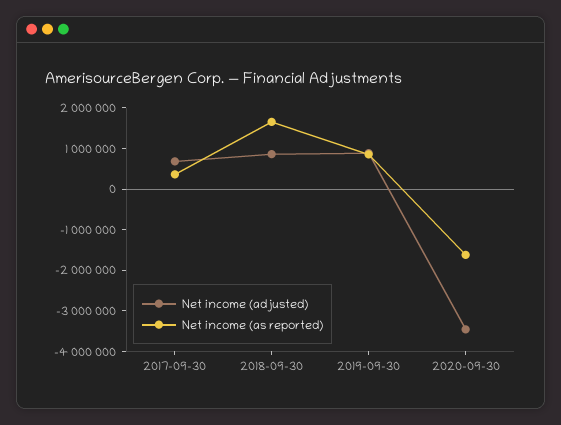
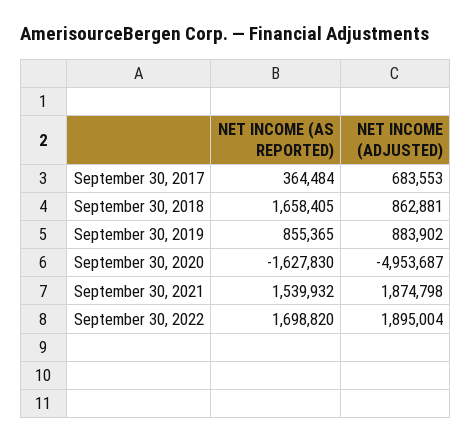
Net income (adjusted), 2020-09-30: -3400000 -> -4953687
Net income (as reported), September 30, 2021: none -> 1539932
Net income (adjusted), September 30, 2021: none -> 1874798
Net income (as reported), September 30, 2022: none -> 1698820
Net income (adjusted), September 30, 2022: none -> 1895004

